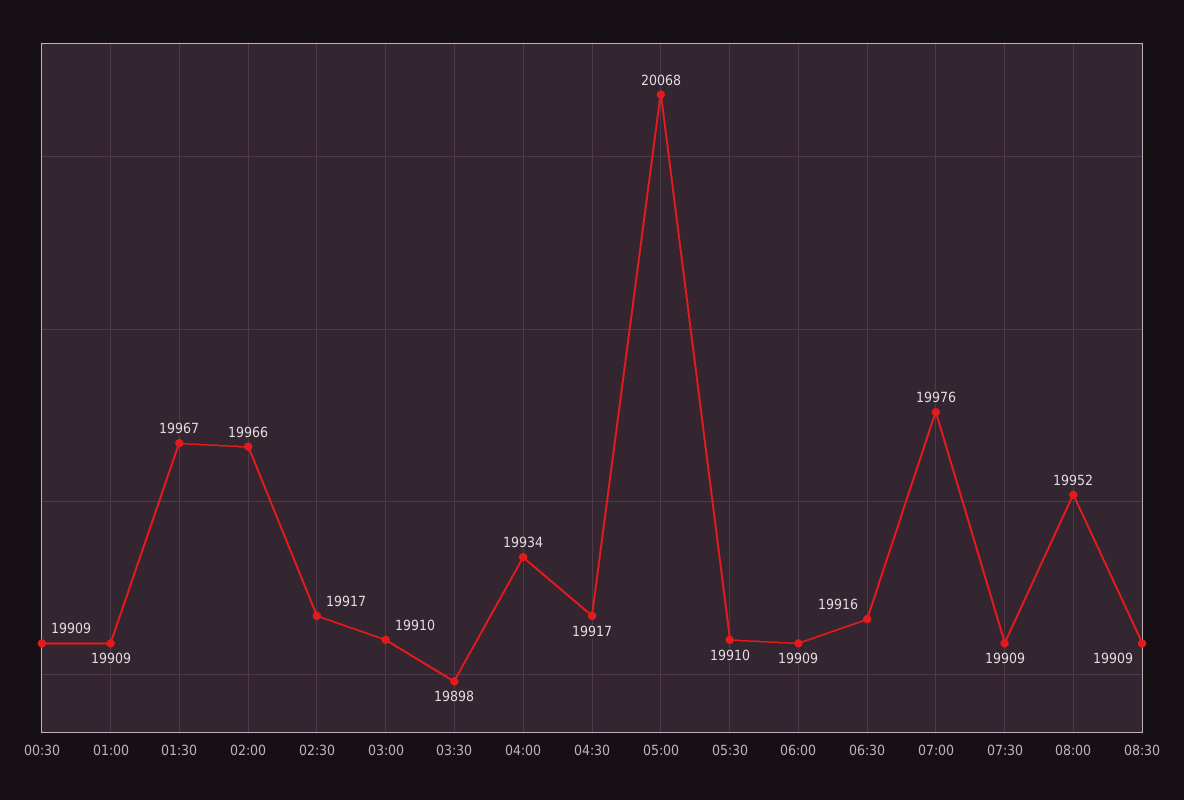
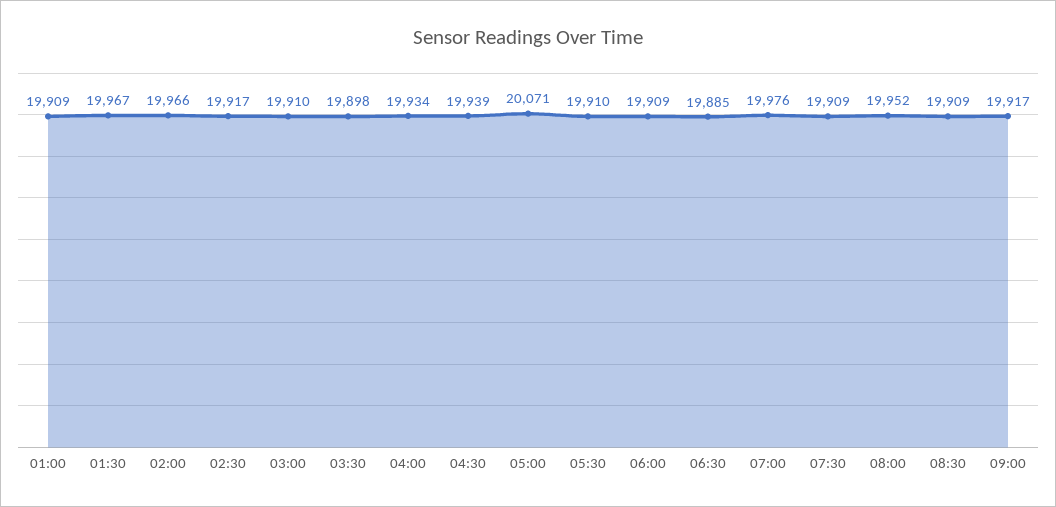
00:30: 19909 -> none
04:30: 19917 -> 19939
05:00: 20068 -> 20071
06:30: 19916 -> 19885
09:00: none -> 19917

